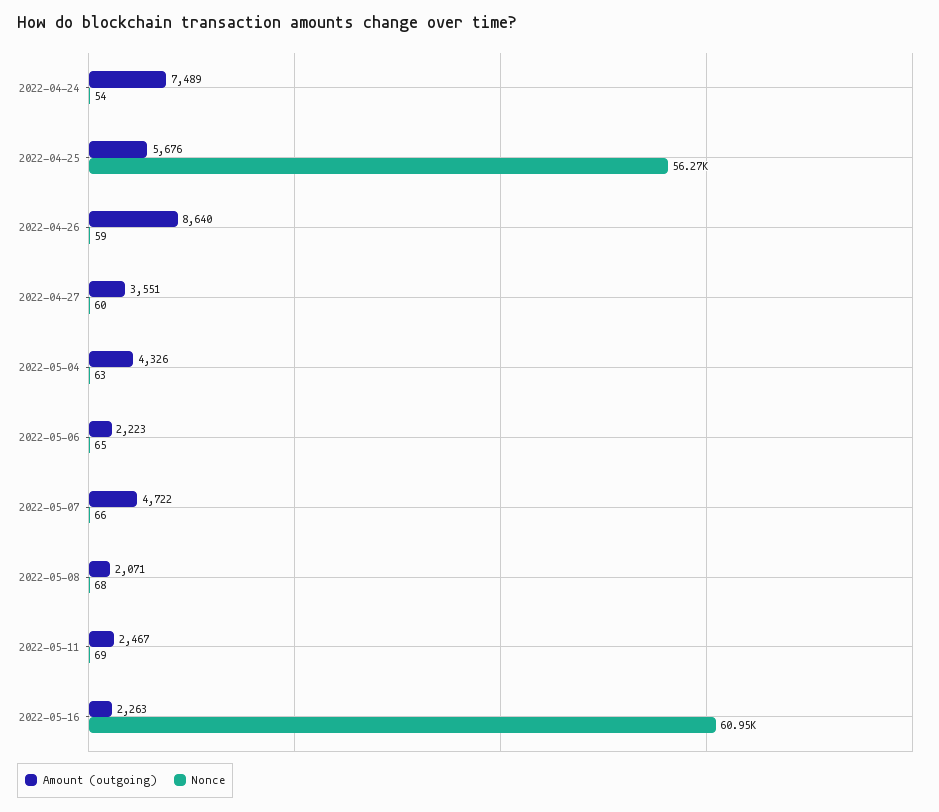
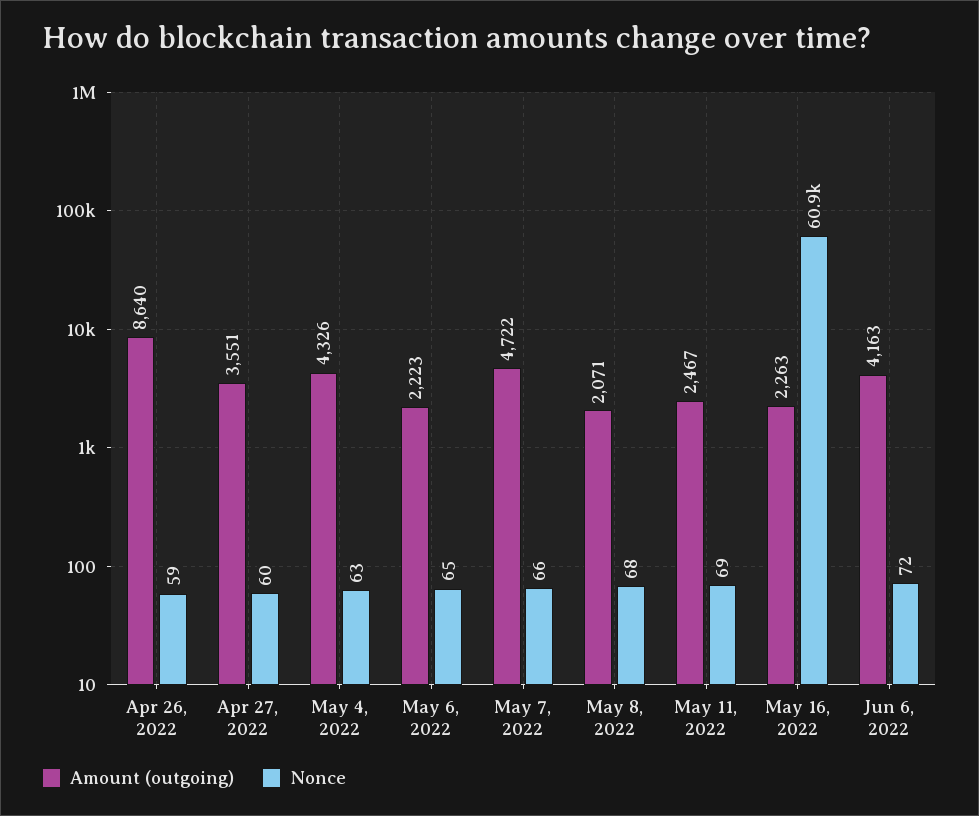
Amount (outgoing), 2022-04-24: 7489 -> none
Nonce, 2022-04-24: 54 -> none
Amount (outgoing), 2022-04-25: 5676 -> none
Nonce, 2022-04-25: 56270 -> none
Amount (outgoing), Jun 6, 2022: none -> 4163
Nonce, Jun 6, 2022: none -> 72

